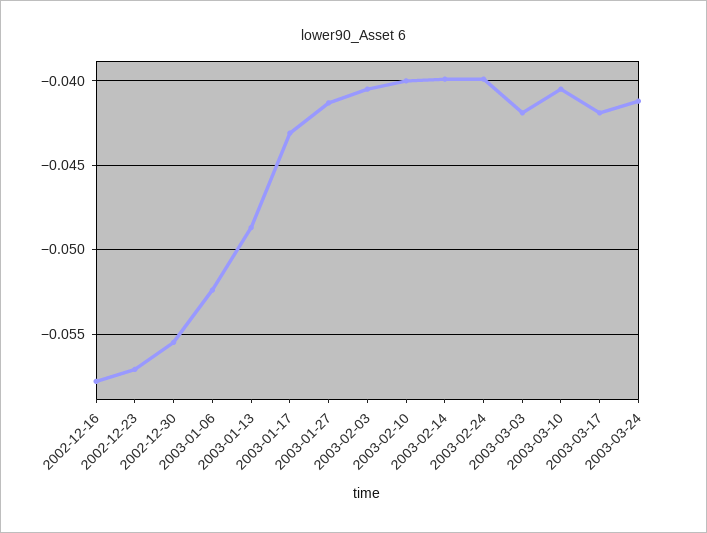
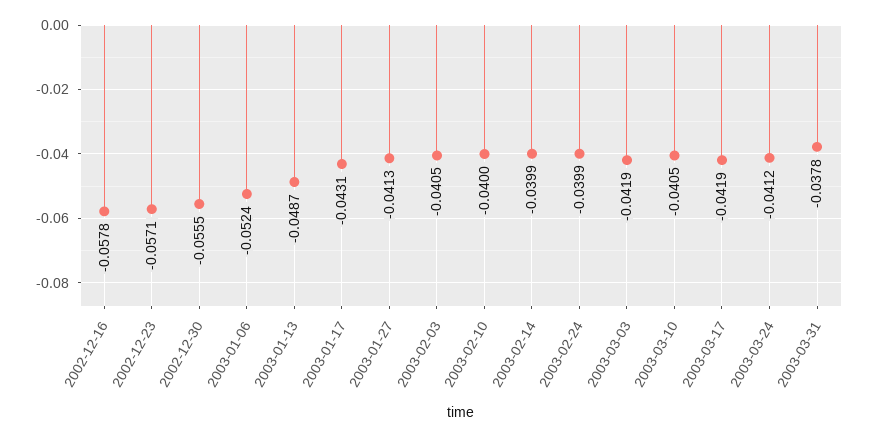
2003-03-31: none -> -0.0378

